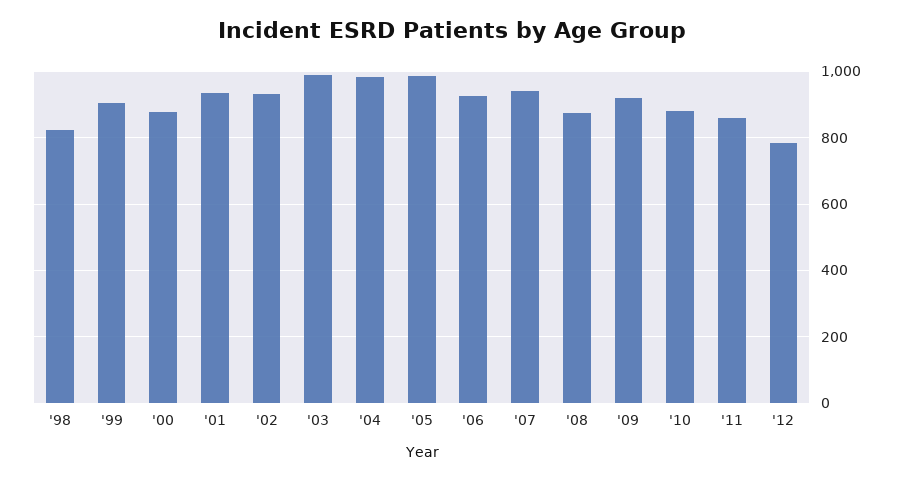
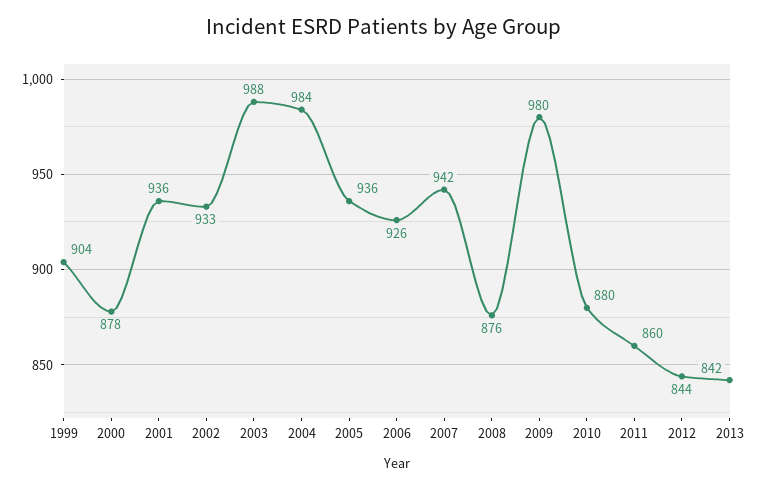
'98: 820 -> none
'05: 980 -> 936
'09: 920 -> 980
'12: 780 -> 844
2013: none -> 842

